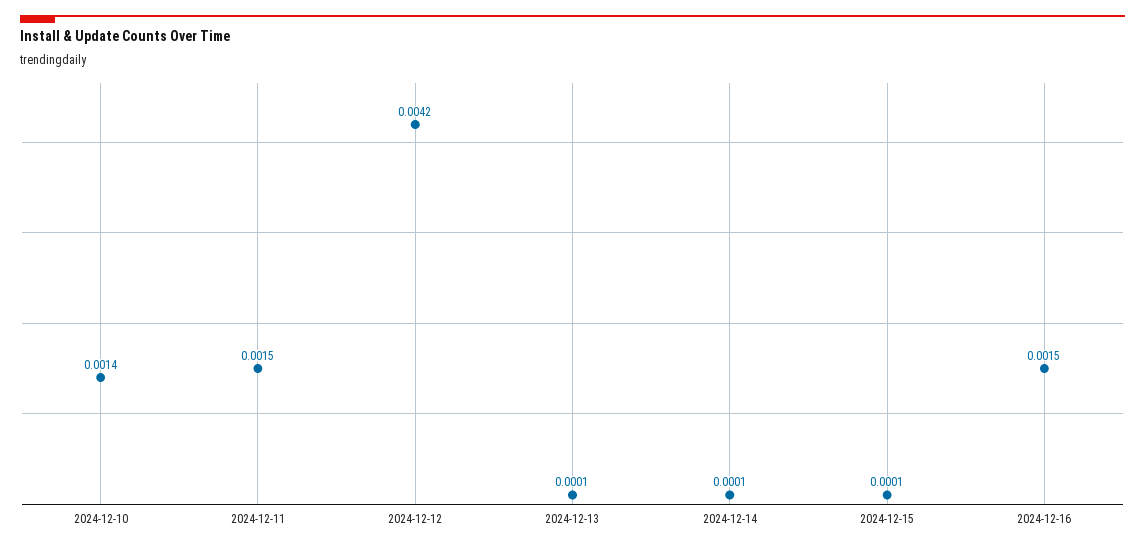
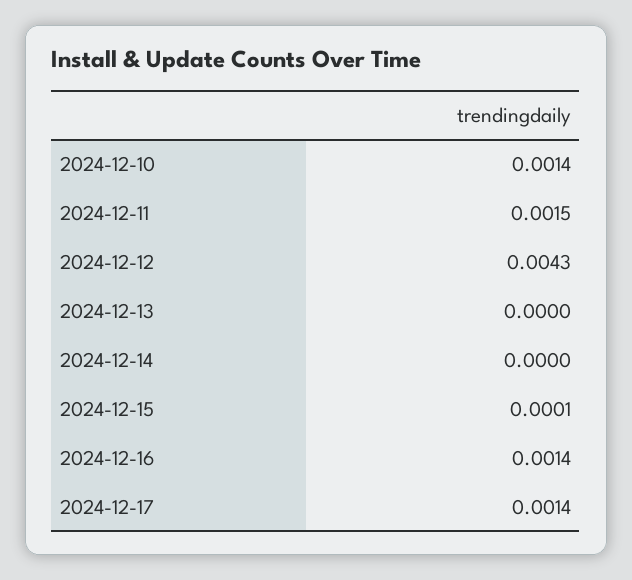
2024-12-12: 0.0042 -> 0.0043
2024-12-13: 0.0001 -> 0
2024-12-14: 0.0001 -> 0
2024-12-16: 0.0015 -> 0.0014
2024-12-17: none -> 0.0014

